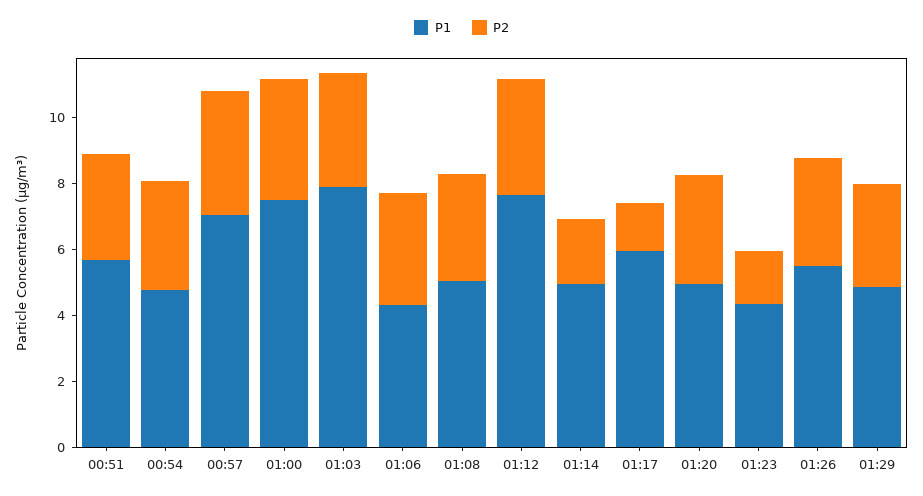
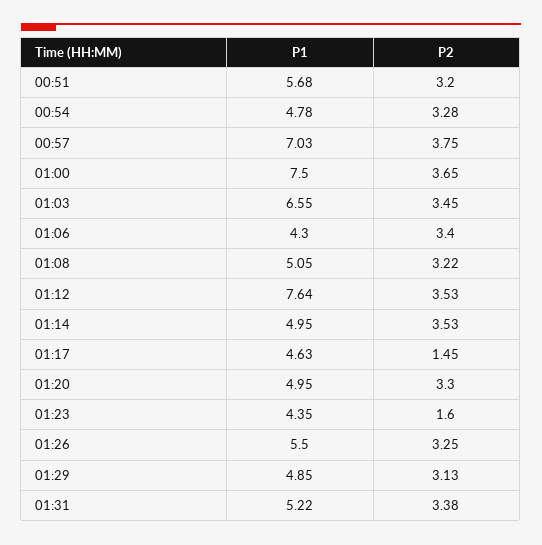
P1, 01:03: 8 -> 6.55
P2, 01:14: 2 -> 3.53
P1, 01:17: 6 -> 4.63
P1, 01:31: none -> 5.22
P2, 01:31: none -> 3.38

